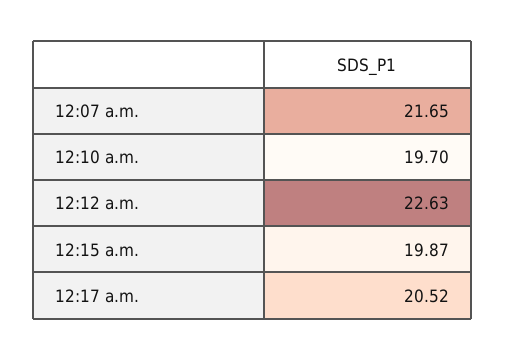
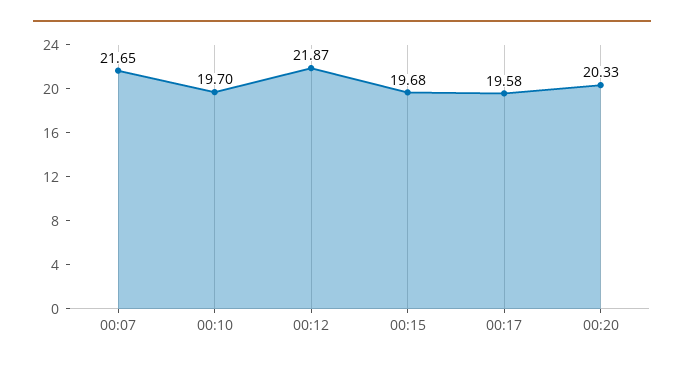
12:12 a.m.: 22.63 -> 21.87
12:15 a.m.: 19.87 -> 19.68
12:17 a.m.: 20.52 -> 19.58
00:20: none -> 20.33

